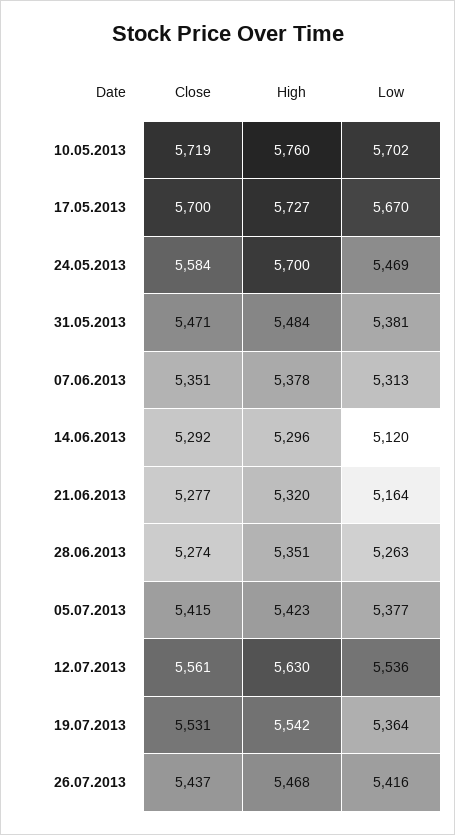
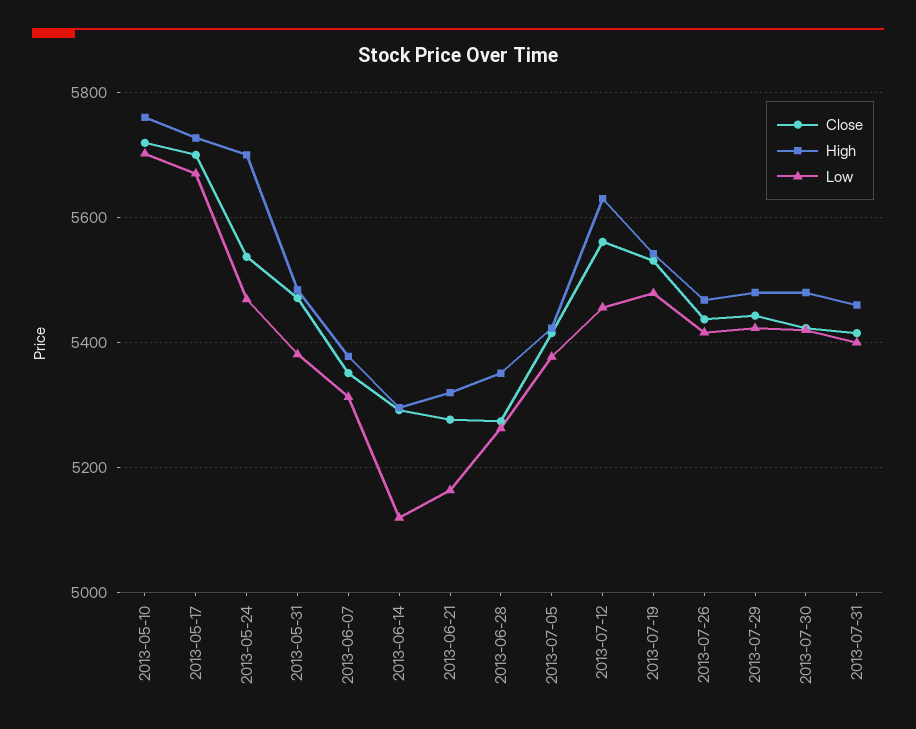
Close, 24.05.2013: 5584 -> 5540
Low, 12.07.2013: 5536 -> 5460
Low, 19.07.2013: 5364 -> 5480
Close, 2013-07-29: none -> 5440
High, 2013-07-29: none -> 5480
Low, 2013-07-29: none -> 5420
Close, 2013-07-30: none -> 5420
High, 2013-07-30: none -> 5480
Low, 2013-07-30: none -> 5420
Close, 2013-07-31: none -> 5420
High, 2013-07-31: none -> 5460
Low, 2013-07-31: none -> 5400

